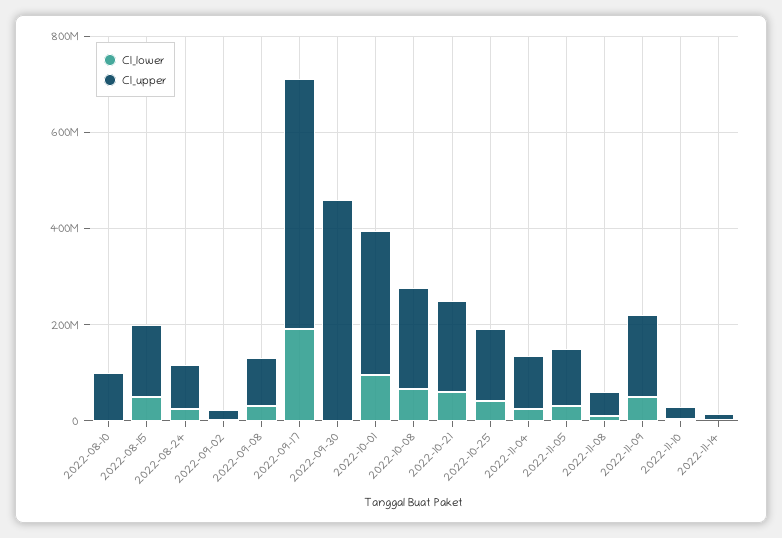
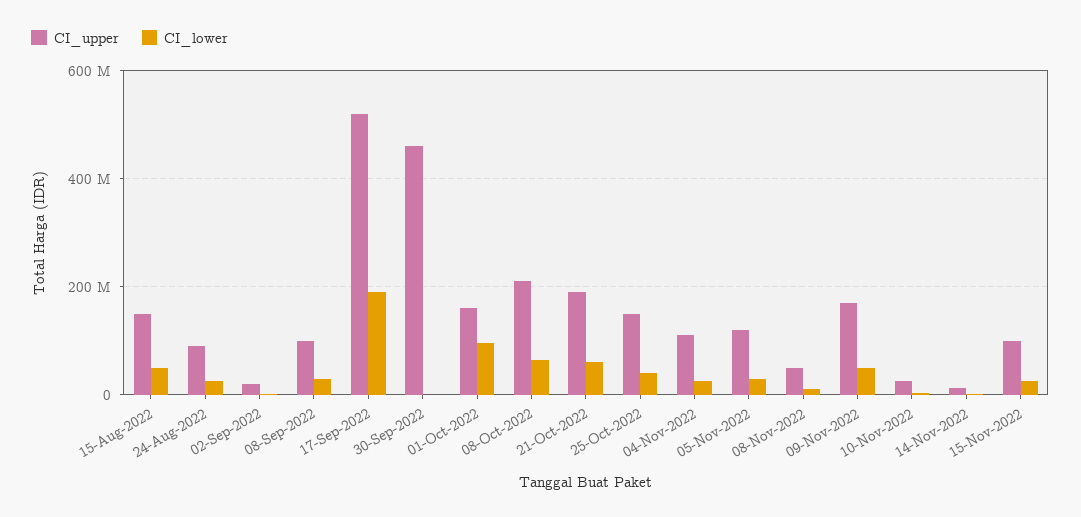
CI_lower, 2022-08-10: 0 -> none
CI_upper, 2022-08-10: 100000000 -> none
CI_upper, 2022-10-01: 300000000 -> 160000000
CI_upper, 15-Nov-2022: none -> 100000000
CI_lower, 15-Nov-2022: none -> 20000000

